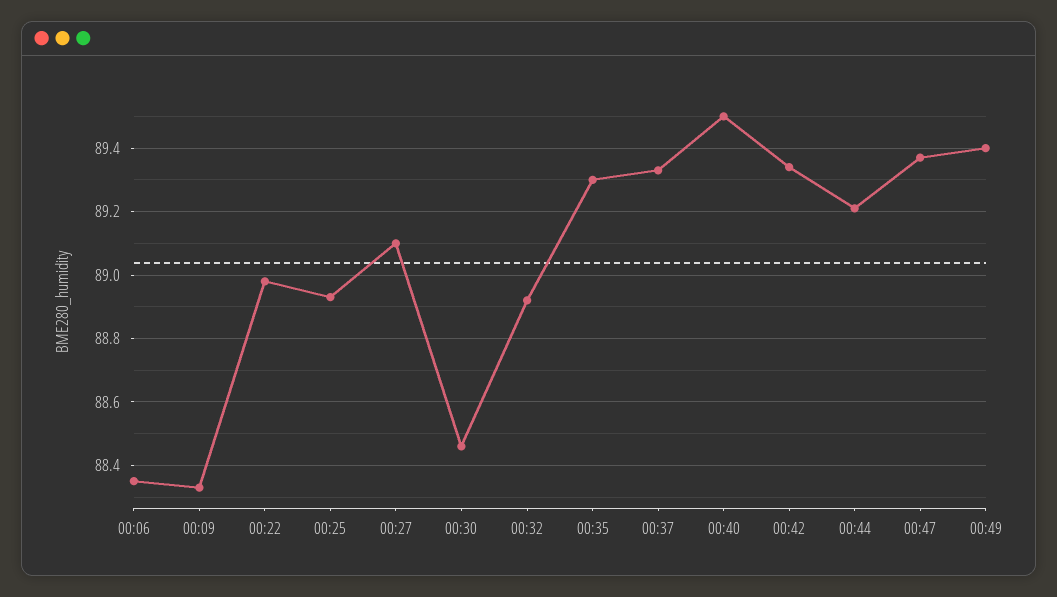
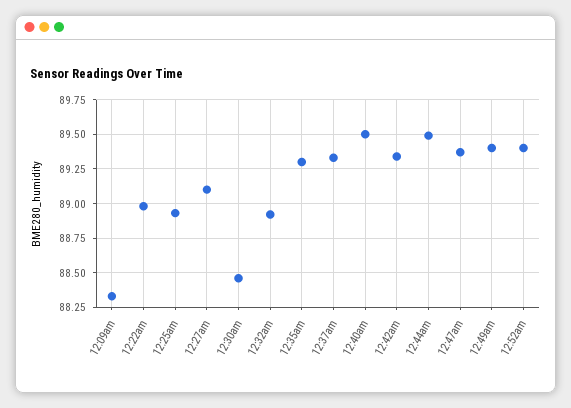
00:06: 88.35 -> none
00:44: 89.2 -> 89.5
12:52am: none -> 89.4

